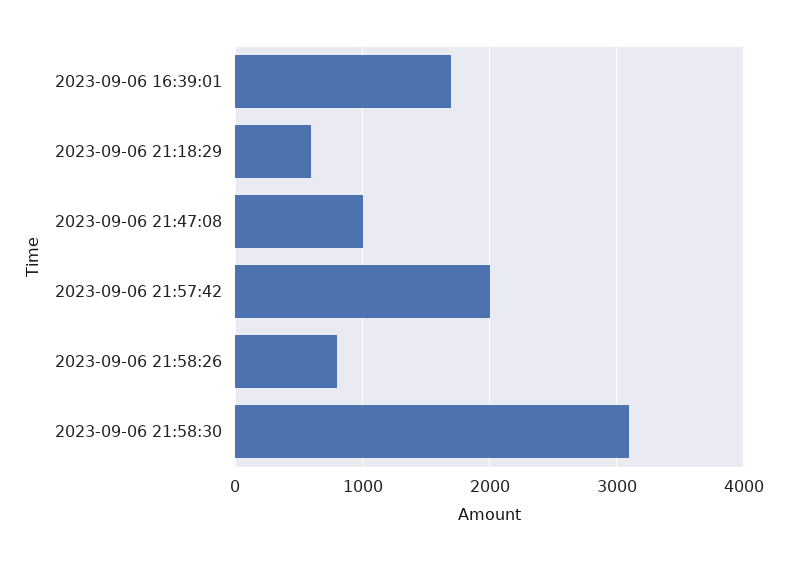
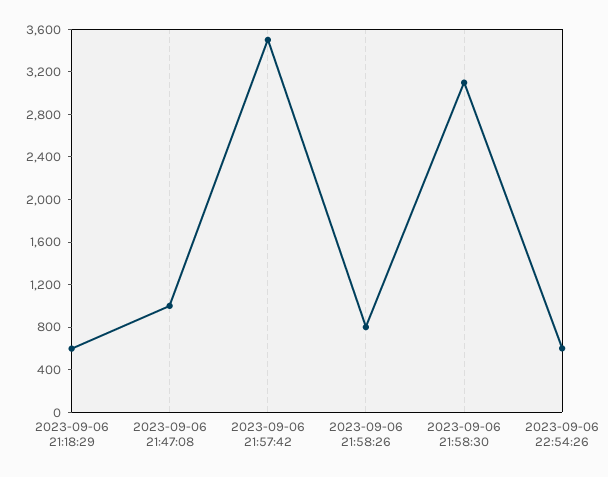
2023-09-06 16:39:01: 1700 -> none
2023-09-06 21:57:42: 2000 -> 3500
2023-09-06 22:54:26: none -> 600

